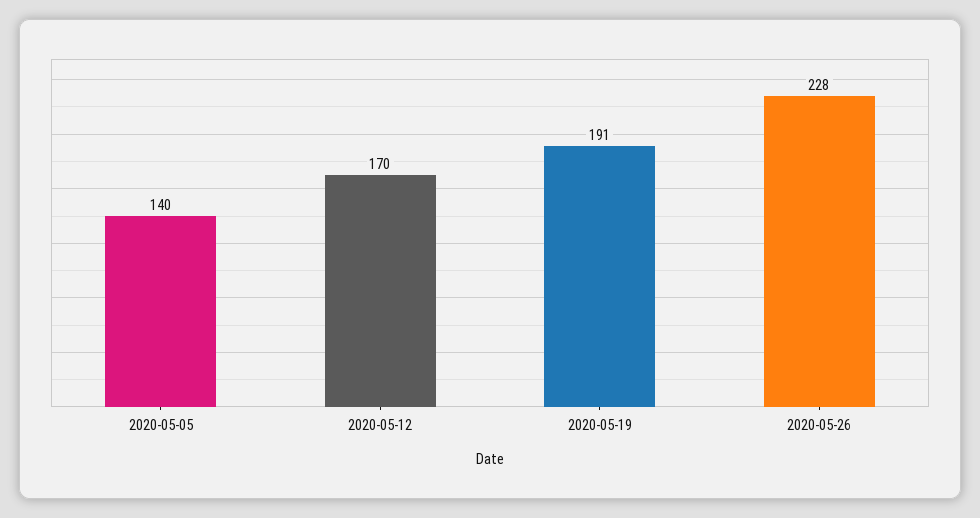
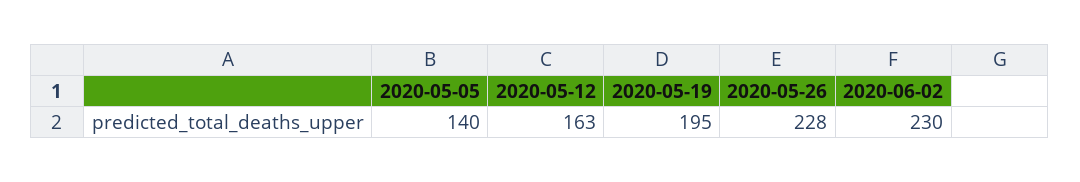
2020-05-12: 170 -> 163
2020-05-19: 191 -> 195
2020-06-02: none -> 230

